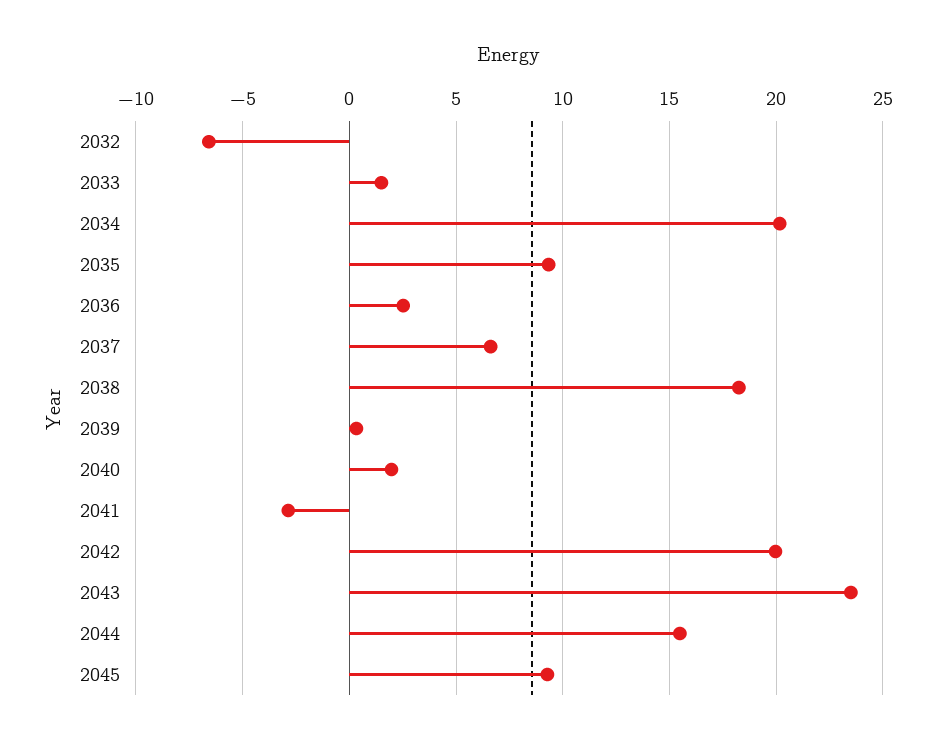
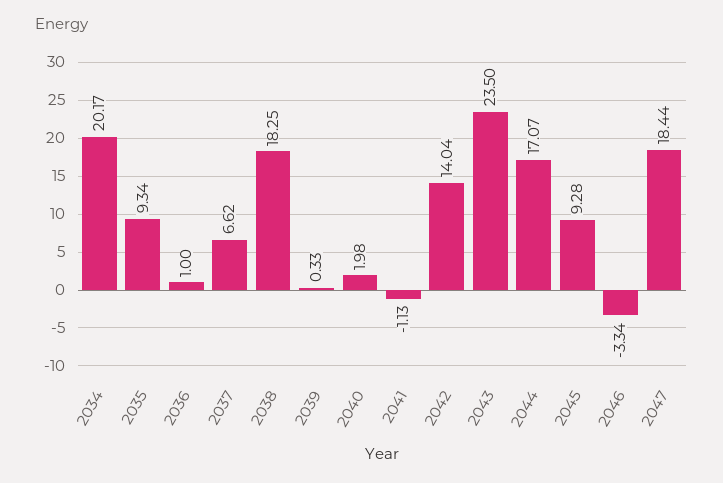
2032: -6.5 -> none
2033: 1.5 -> none
2036: 2.5 -> 1
2041: -3 -> -1.13
2042: 20 -> 14.04
2044: 15.5 -> 17.07
2046: none -> -3.34
2047: none -> 18.44

